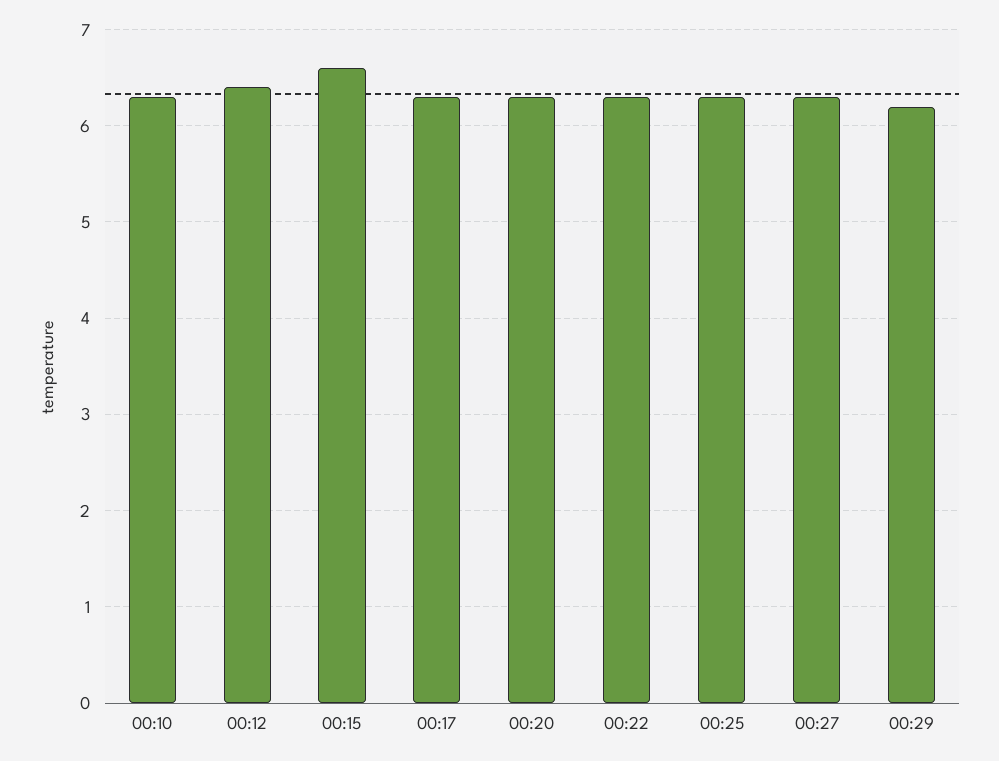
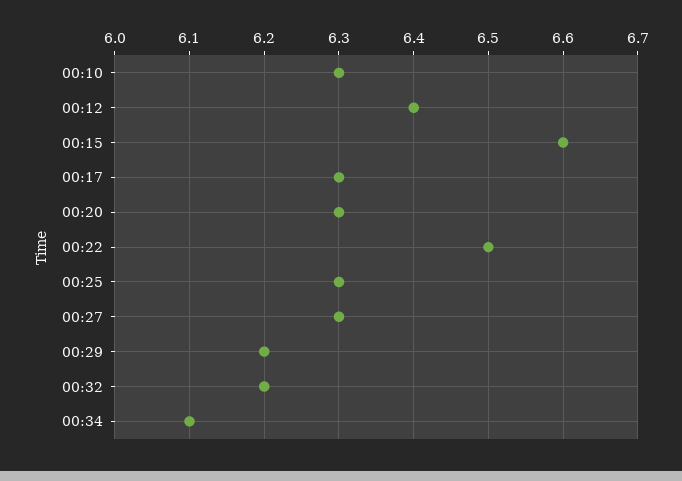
00:22: 6.3 -> 6.5
00:32: none -> 6.2
00:34: none -> 6.1

